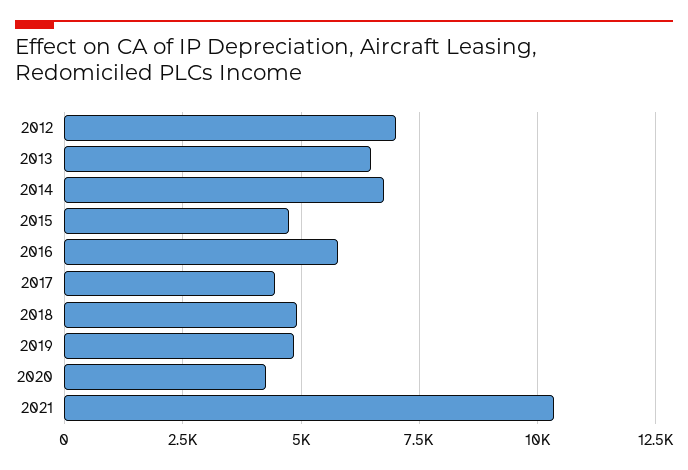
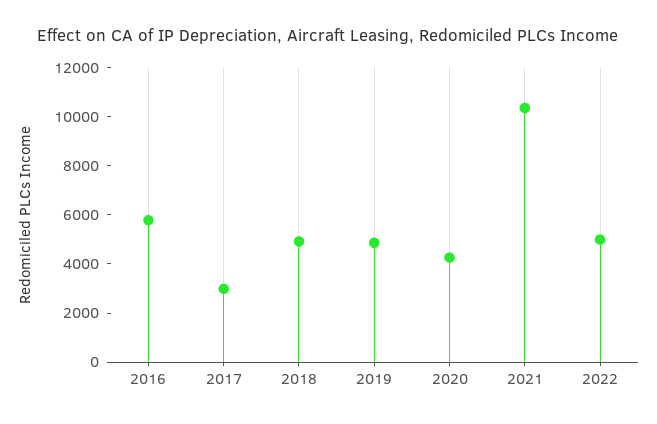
2012: 7000 -> none
2013: 6500 -> none
2014: 6750 -> none
2015: 4750 -> none
2017: 4500 -> 3000
2022: none -> 5000

